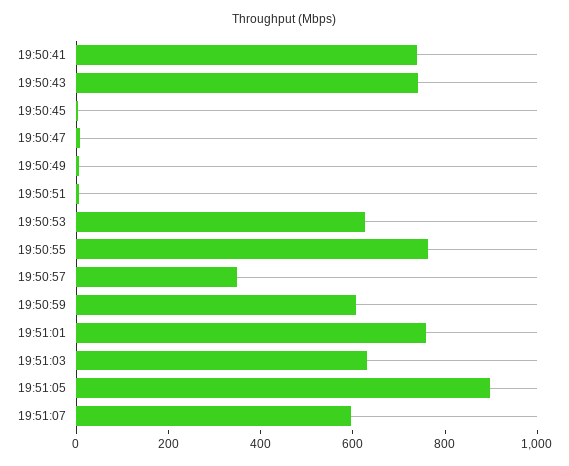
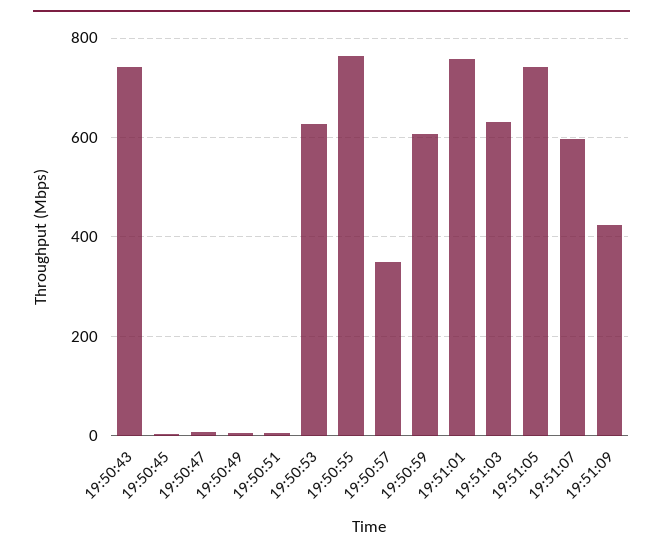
19:50:41: 750 -> none
19:51:05: 900 -> 740
19:51:09: none -> 420

